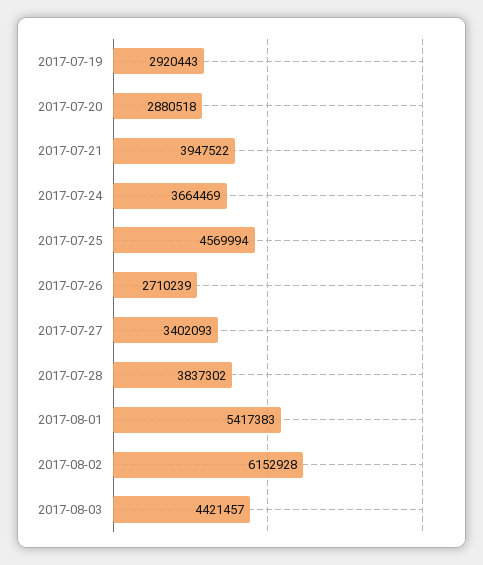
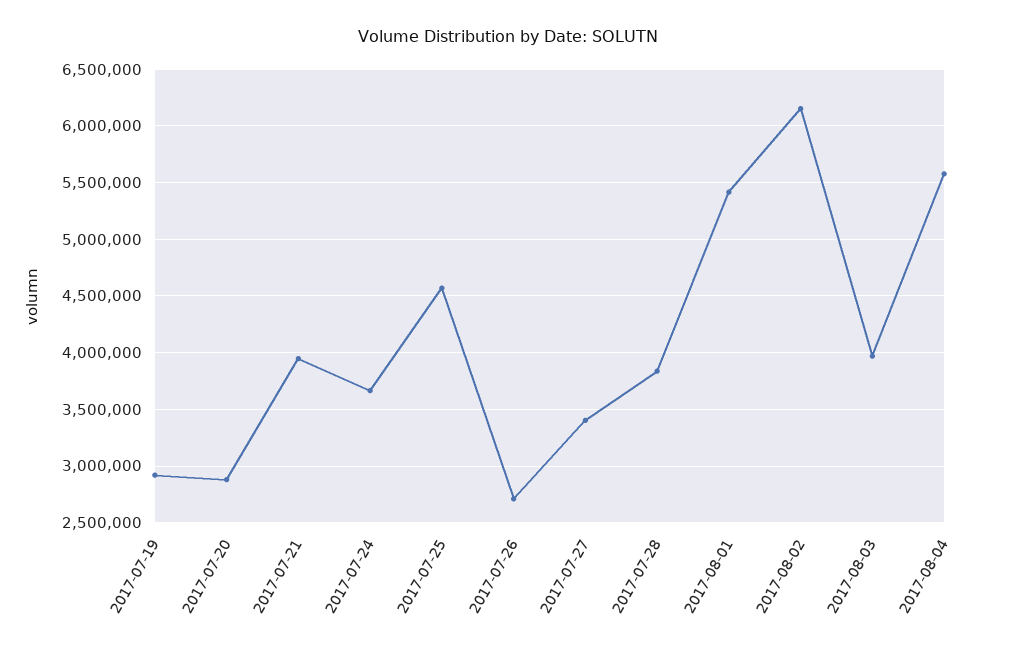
2017-08-03: 4421457 -> 4000000
2017-08-04: none -> 5600000

